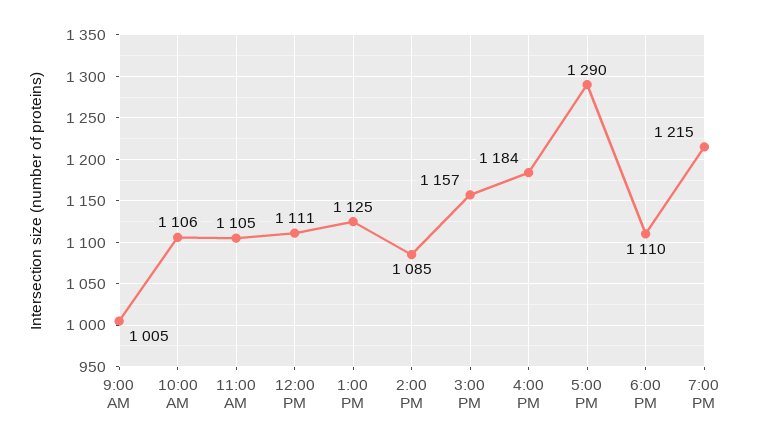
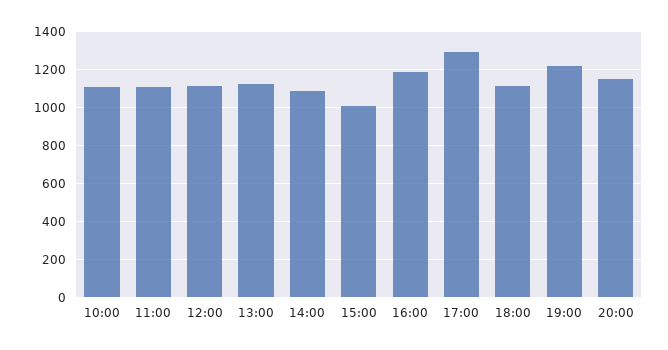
9:00 AM: 1005 -> none
3:00 PM: 1157 -> 1000
20:00: none -> 1150

